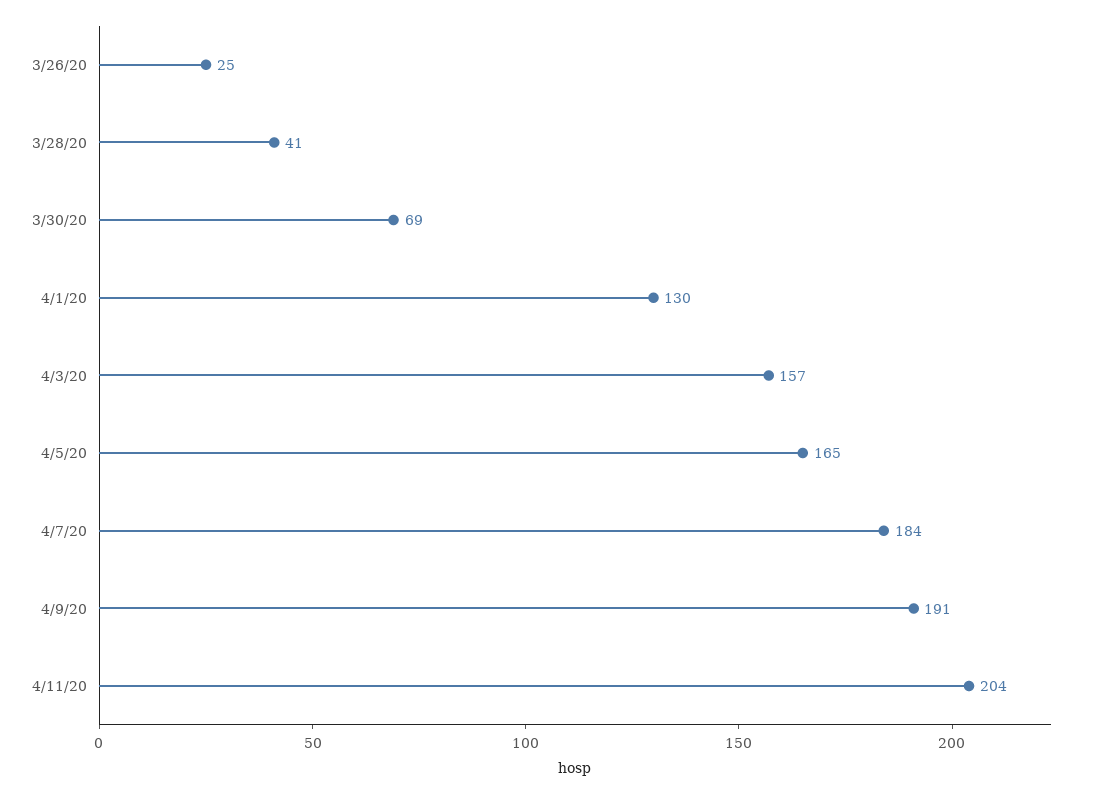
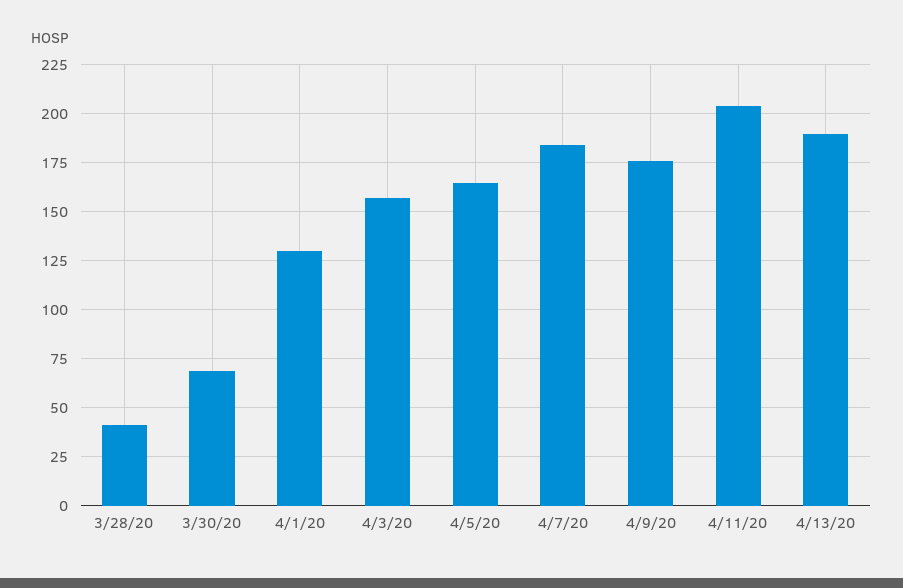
3/26/20: 25 -> none
4/9/20: 191 -> 175
4/13/20: none -> 190

